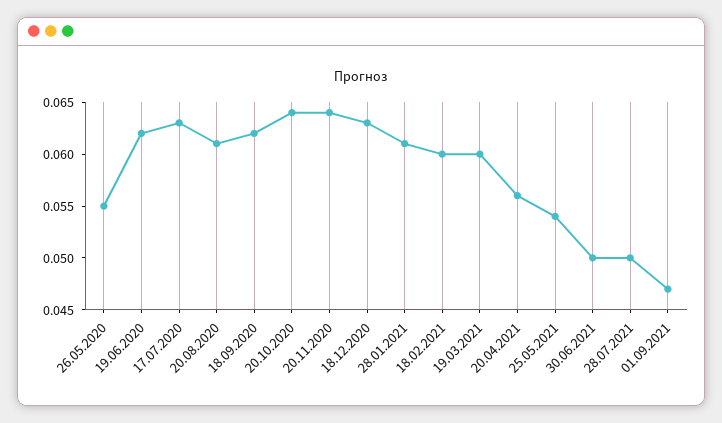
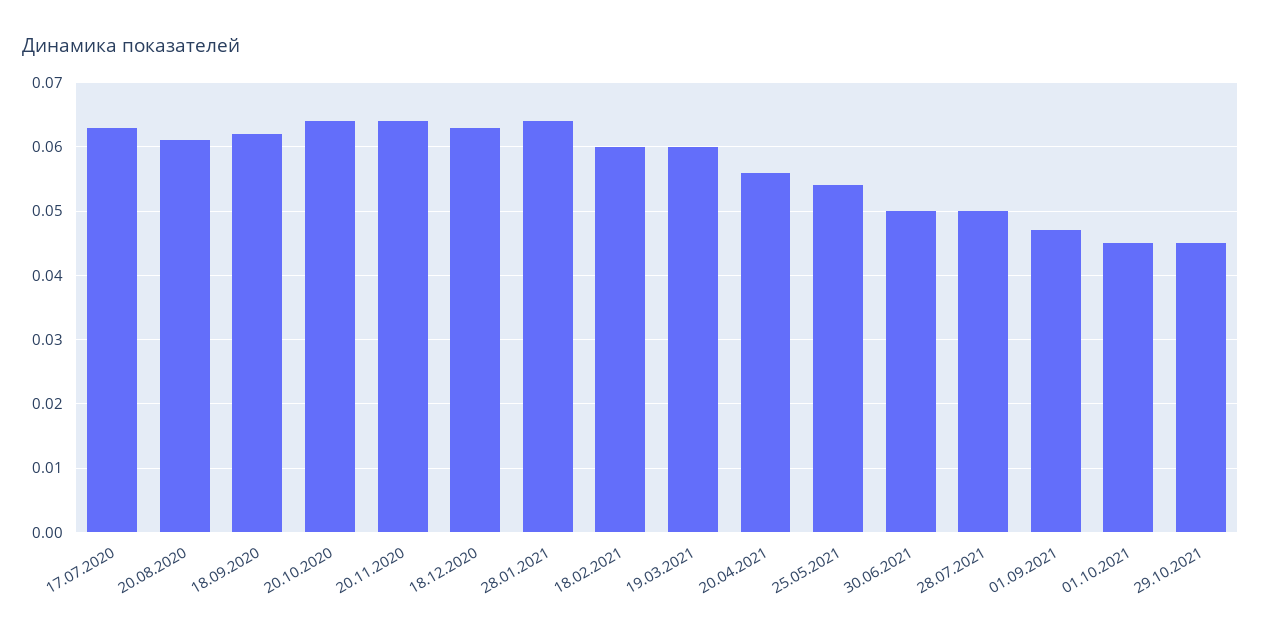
26.05.2020: 0.055 -> none
19.06.2020: 0.062 -> none
28.01.2021: 0.061 -> 0.064
01.10.2021: none -> 0.045
29.10.2021: none -> 0.045

